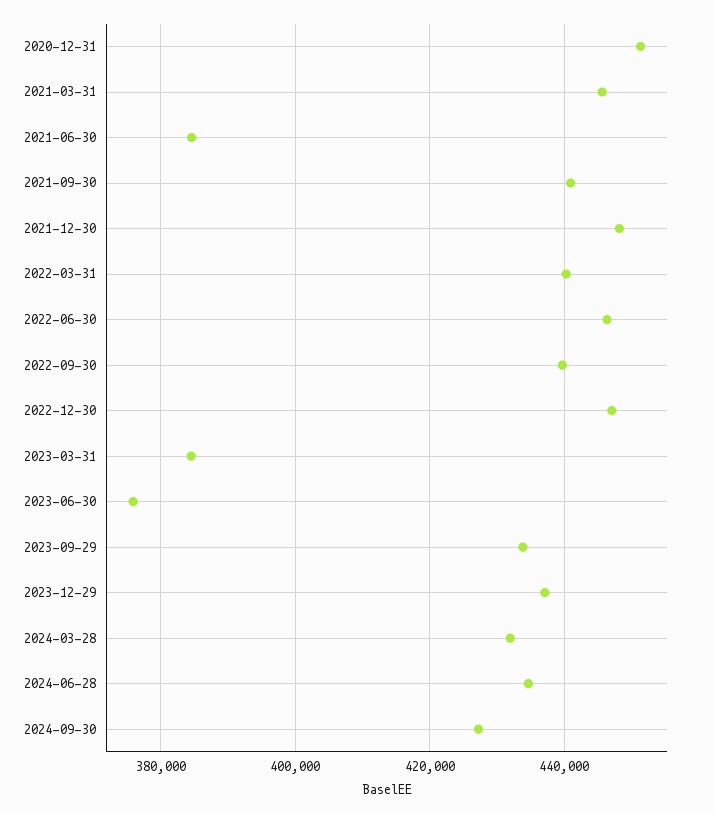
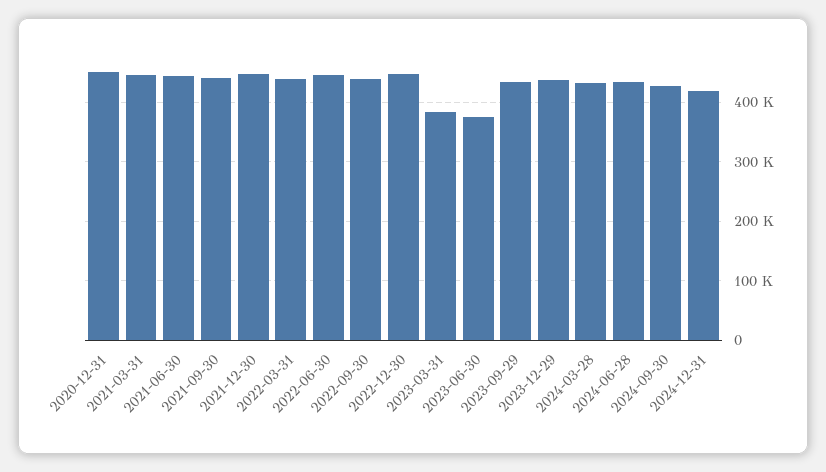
2021-06-30: 384000 -> 440000
2024-12-31: none -> 420000

